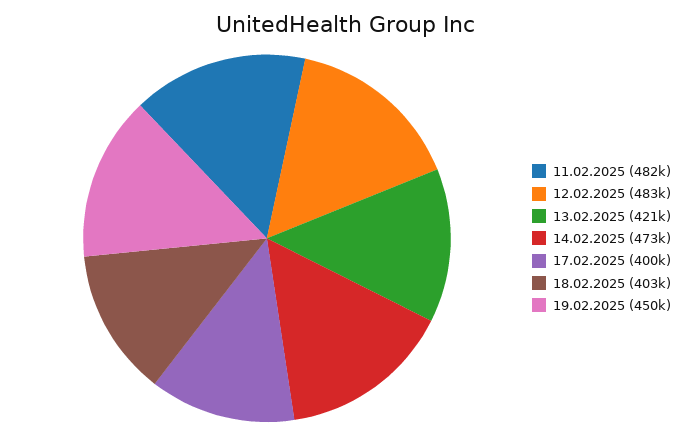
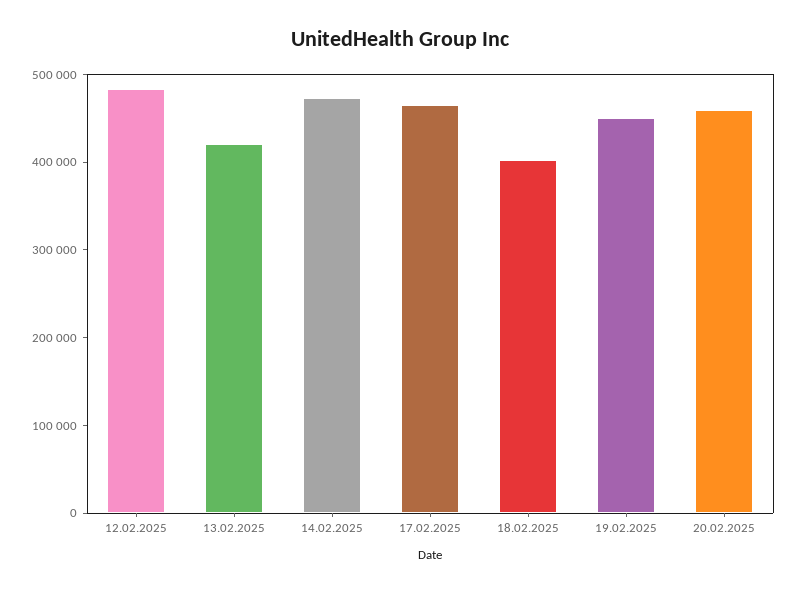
11.02.2025: 482000 -> none
17.02.2025: 400000 -> 460000
20.02.2025: none -> 460000

